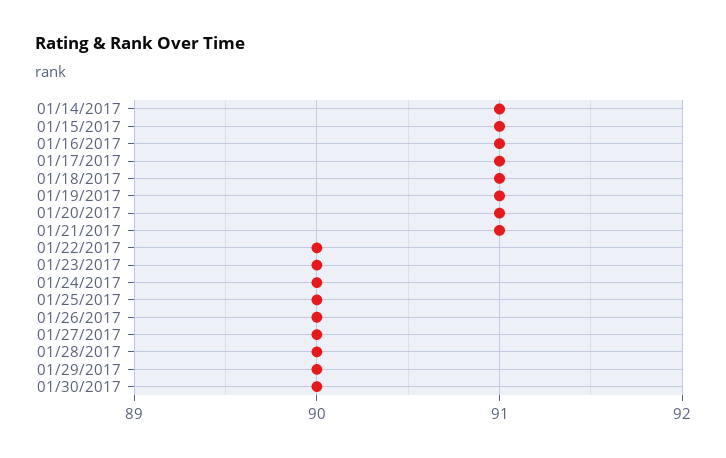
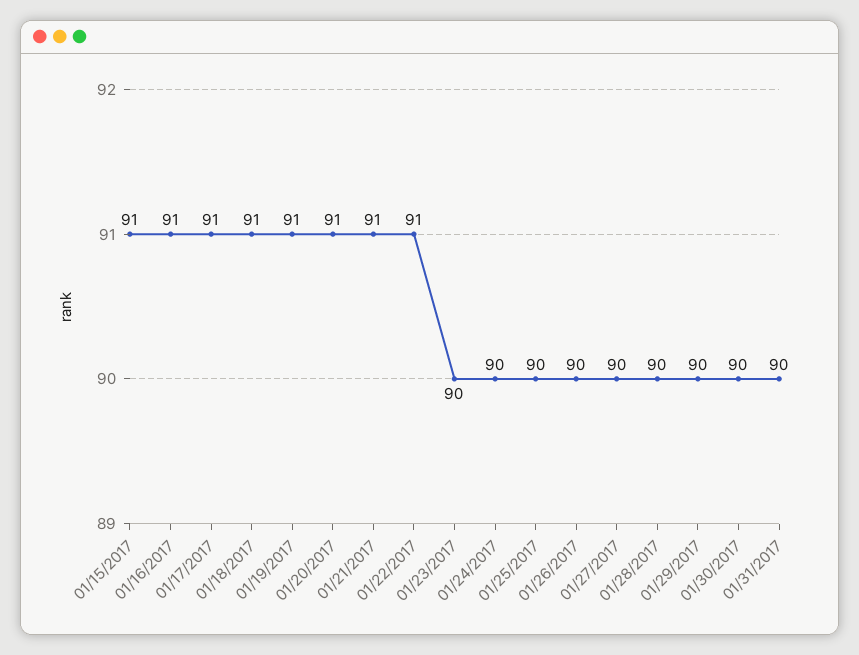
01/14/2017: 91 -> none
01/22/2017: 90 -> 91
01/31/2017: none -> 90

